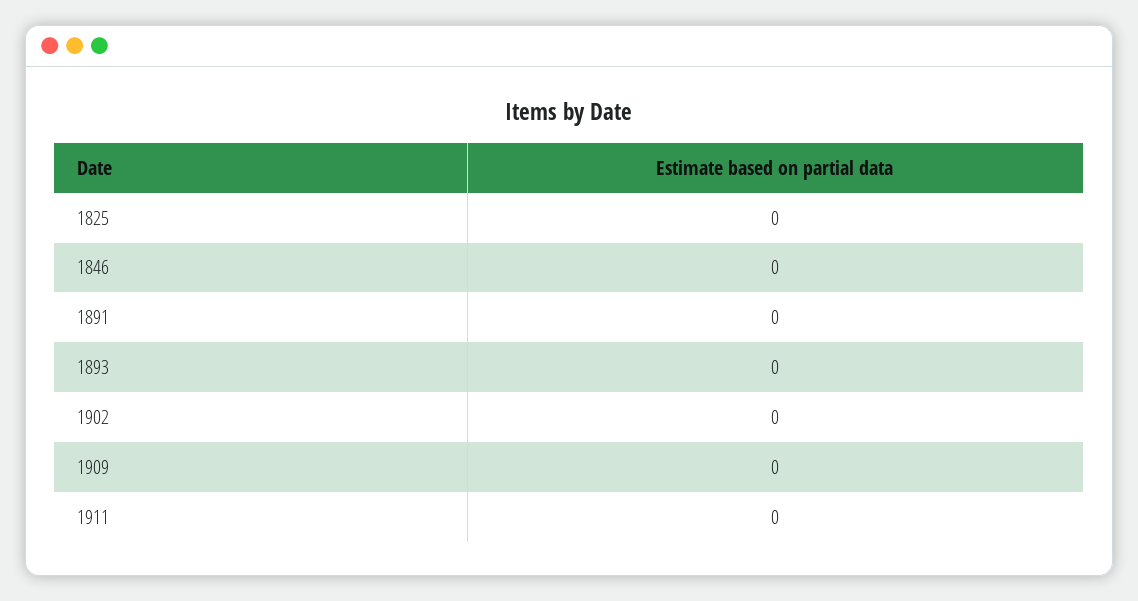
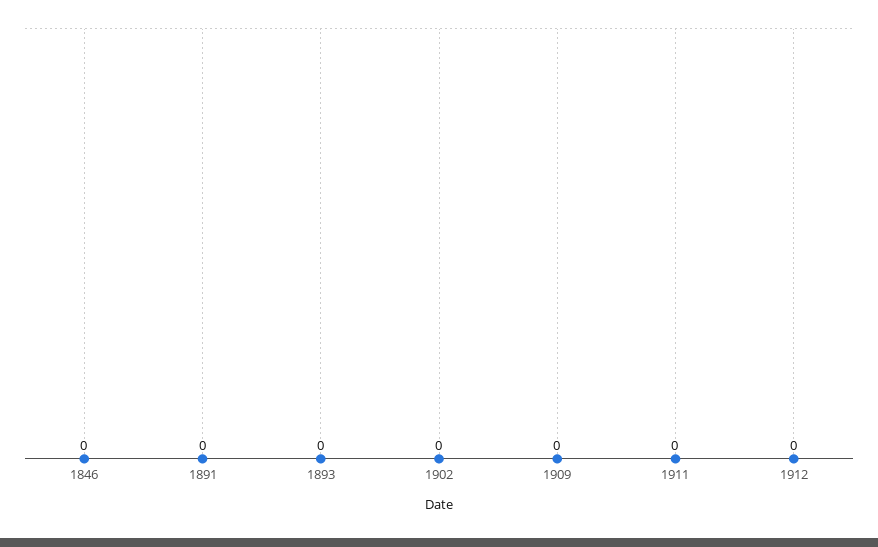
1825: 0 -> none
1912: none -> 0

